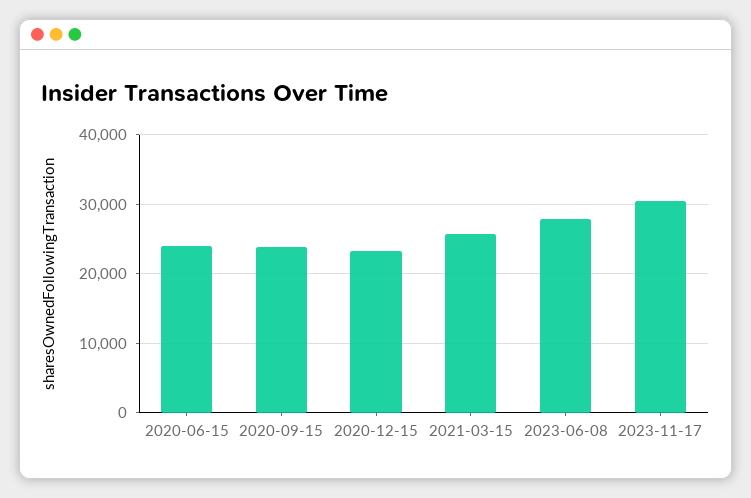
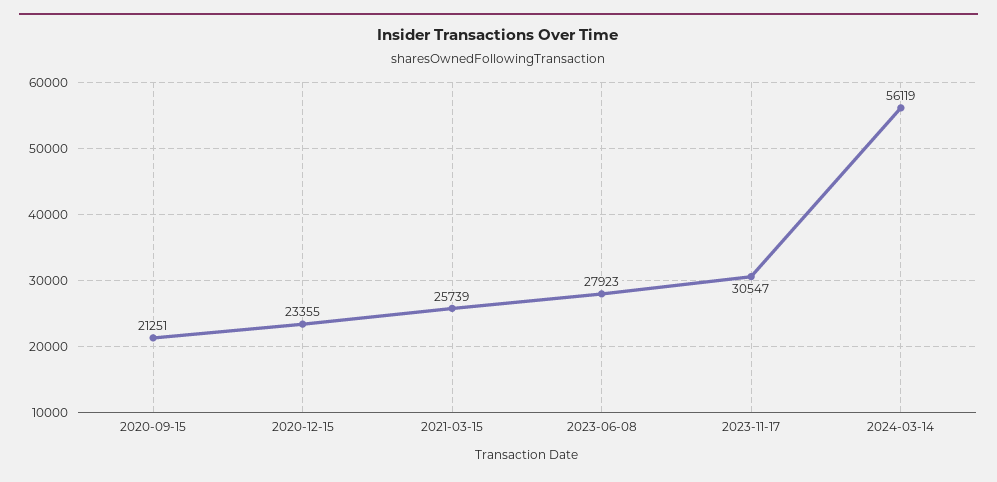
2020-06-15: 24000 -> none
2020-09-15: 24000 -> 21251
2024-03-14: none -> 56119

